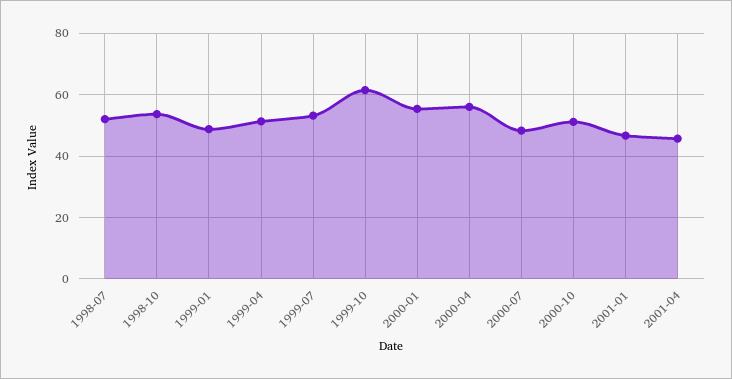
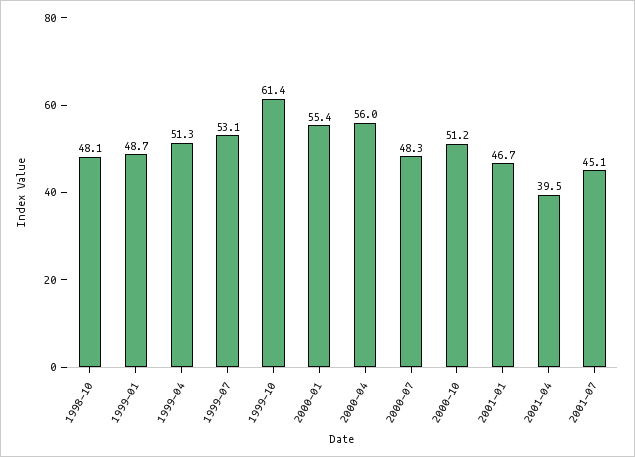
1998-07: 52 -> none
1998-10: 54 -> 48.1
2001-04: 46 -> 39.5
2001-07: none -> 45.1

